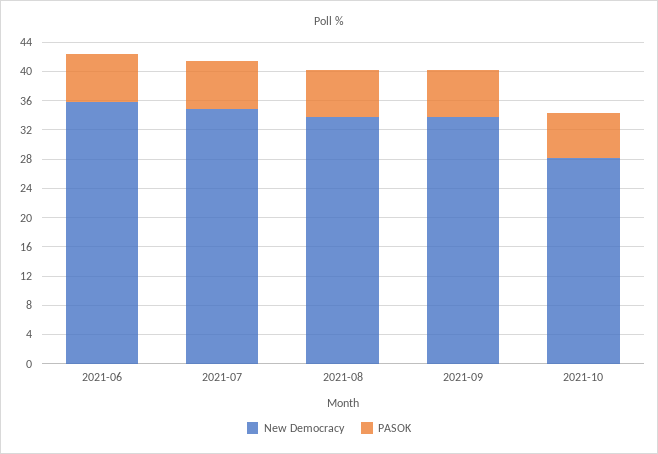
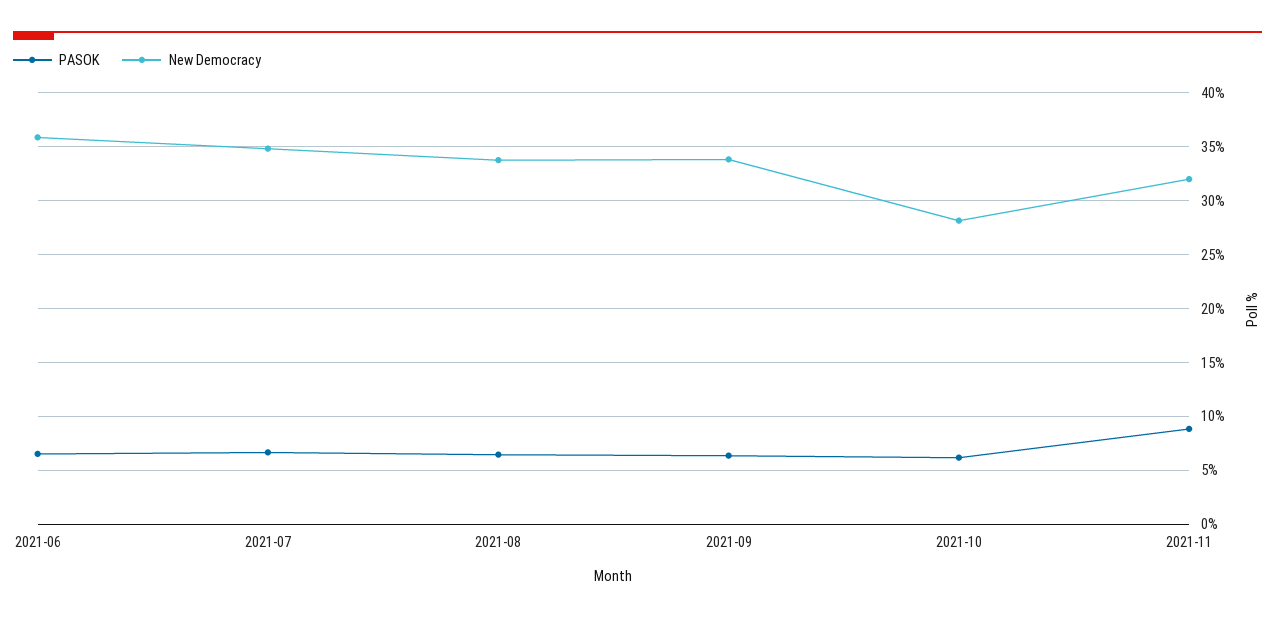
PASOK, 2021-11: none -> 9
New Democracy, 2021-11: none -> 32

